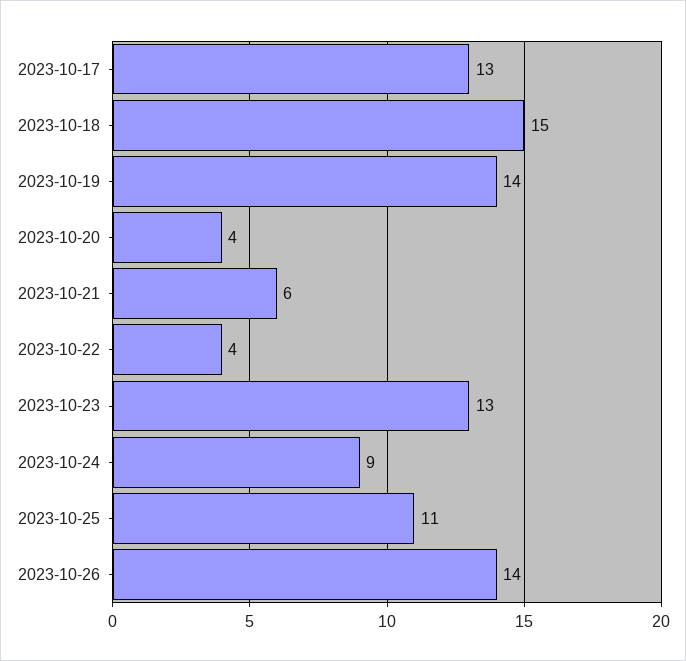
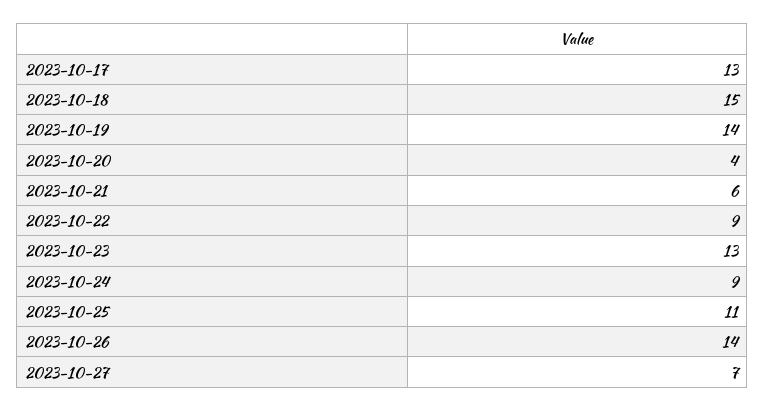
2023-10-22: 4 -> 9
2023-10-27: none -> 7

